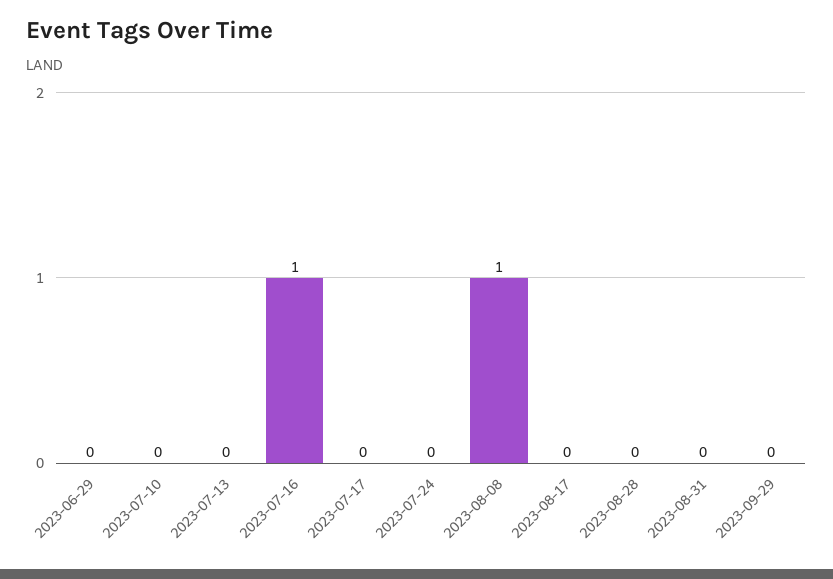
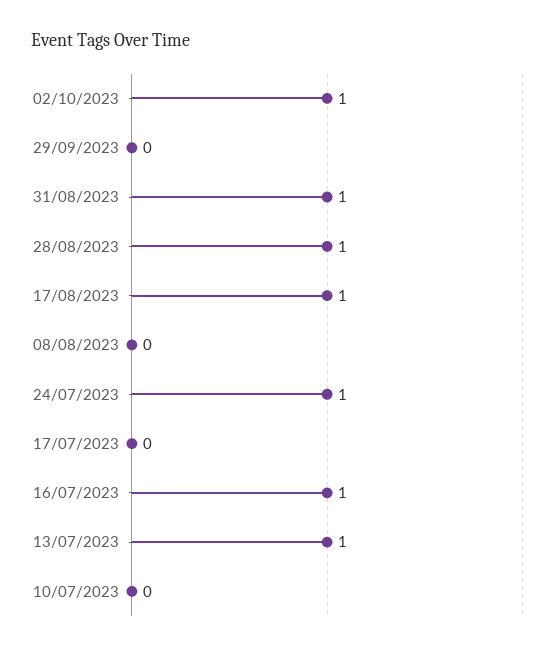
2023-06-29: 0 -> none
2023-07-13: 0 -> 1
2023-07-24: 0 -> 1
2023-08-08: 1 -> 0
2023-08-17: 0 -> 1
2023-08-28: 0 -> 1
2023-08-31: 0 -> 1
02/10/2023: none -> 1

